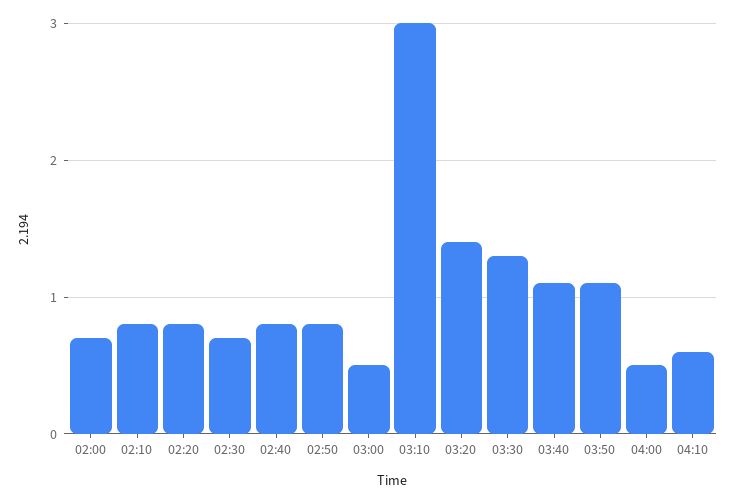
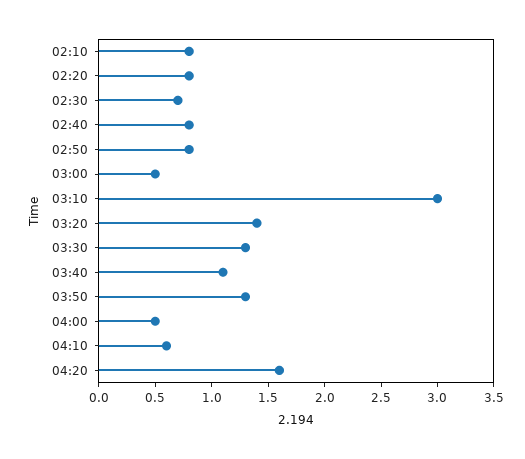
02:00: 0.7 -> none
03:50: 1.1 -> 1.3
04:20: none -> 1.6

